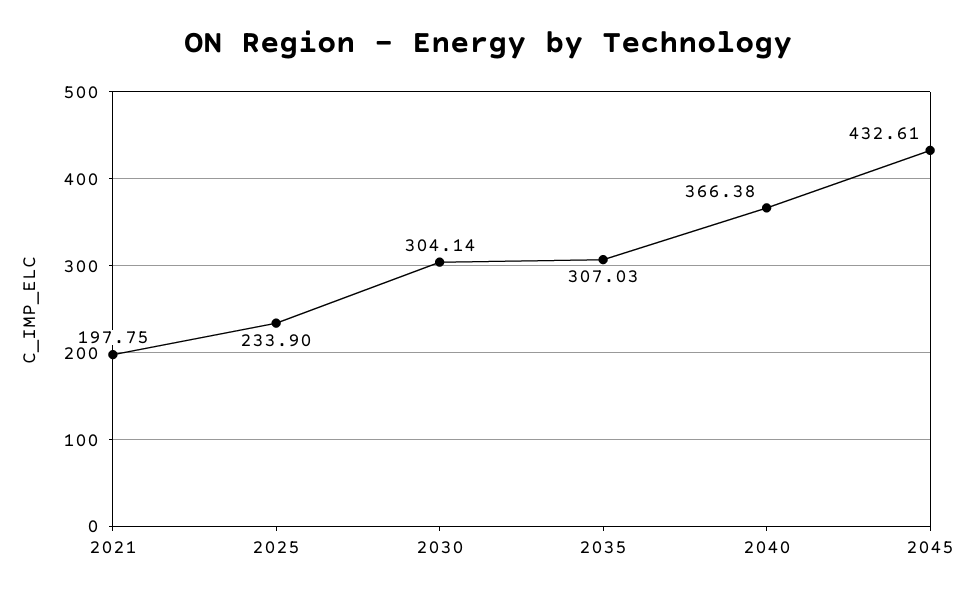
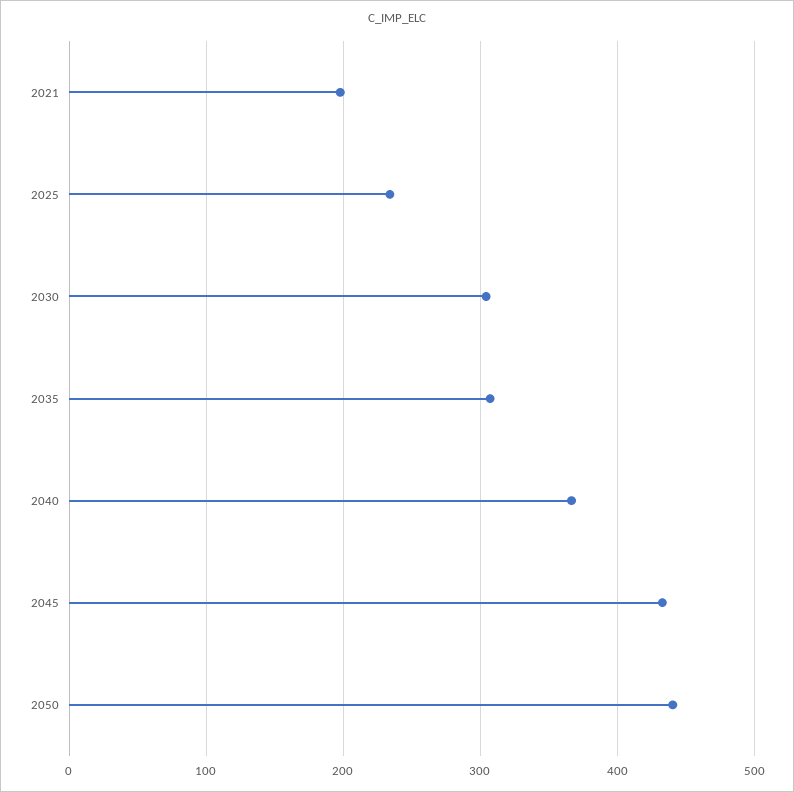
2050: none -> 440

